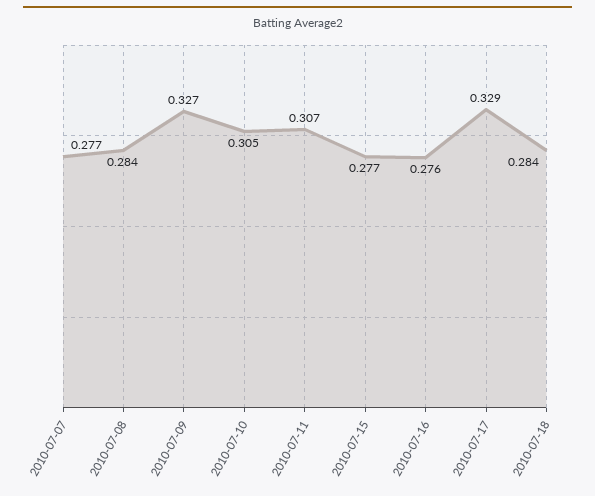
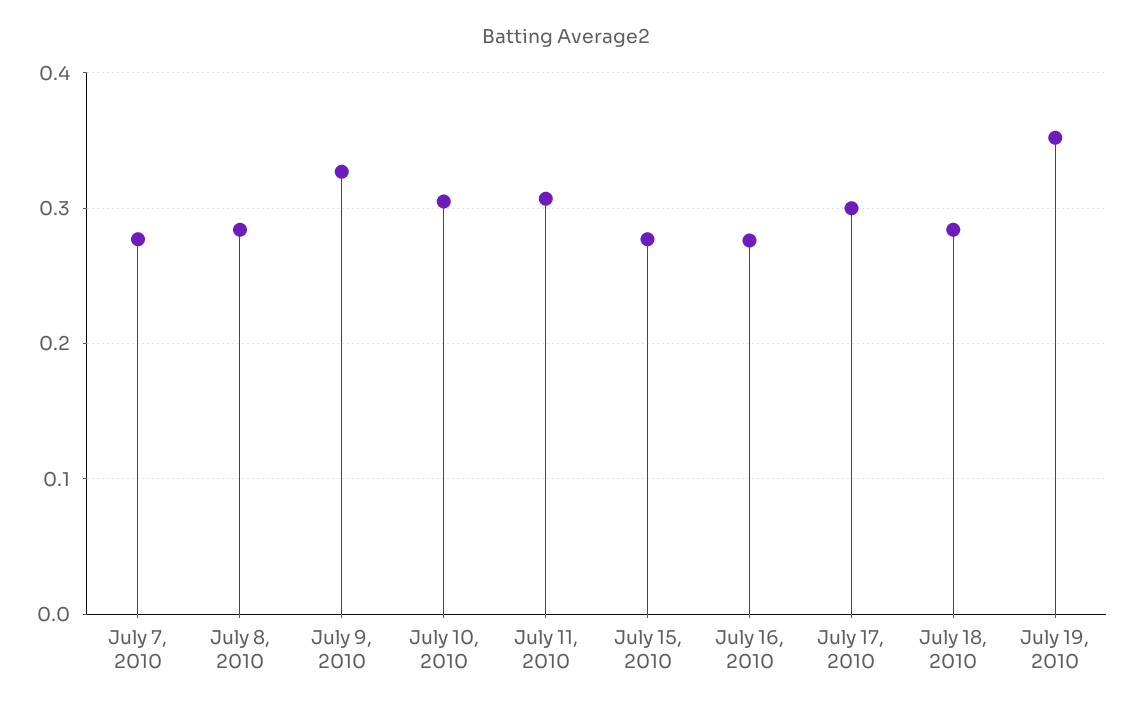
2010-07-17: 0.329 -> 0.3
July 19, 2010: none -> 0.35

